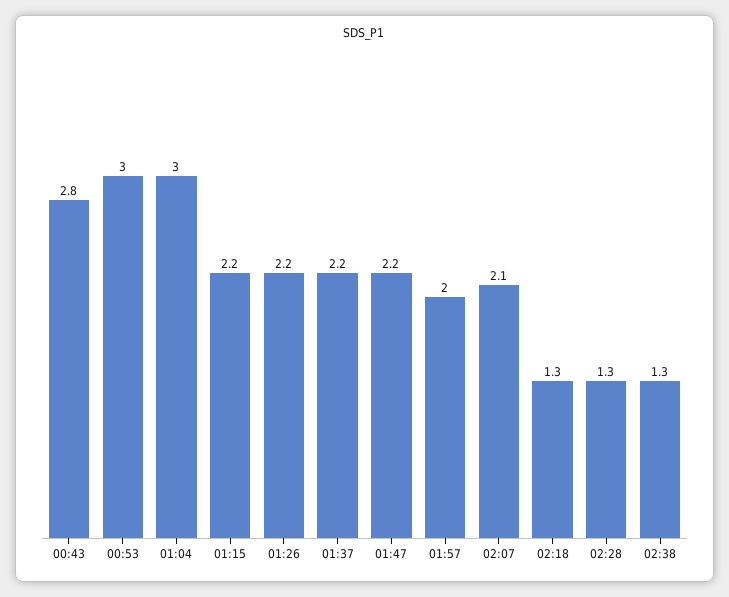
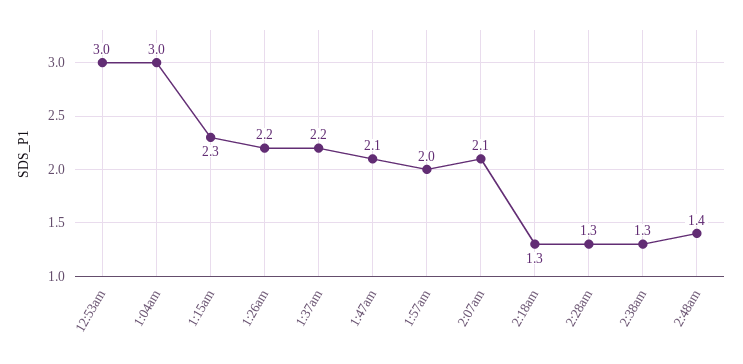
00:43: 2.8 -> none
01:15: 2.2 -> 2.3
01:47: 2.2 -> 2.1
2:48am: none -> 1.4

